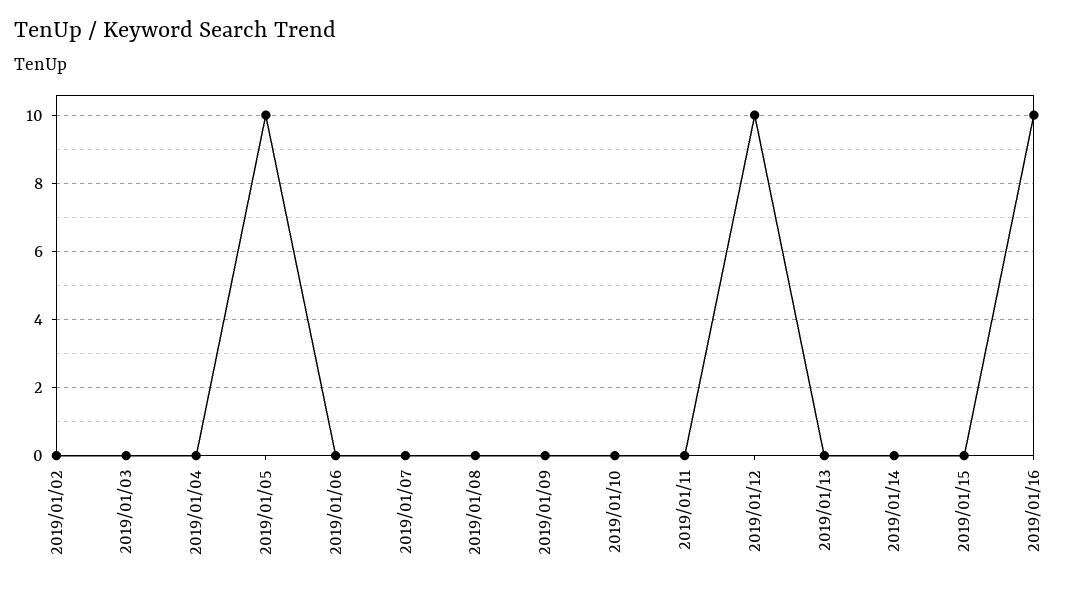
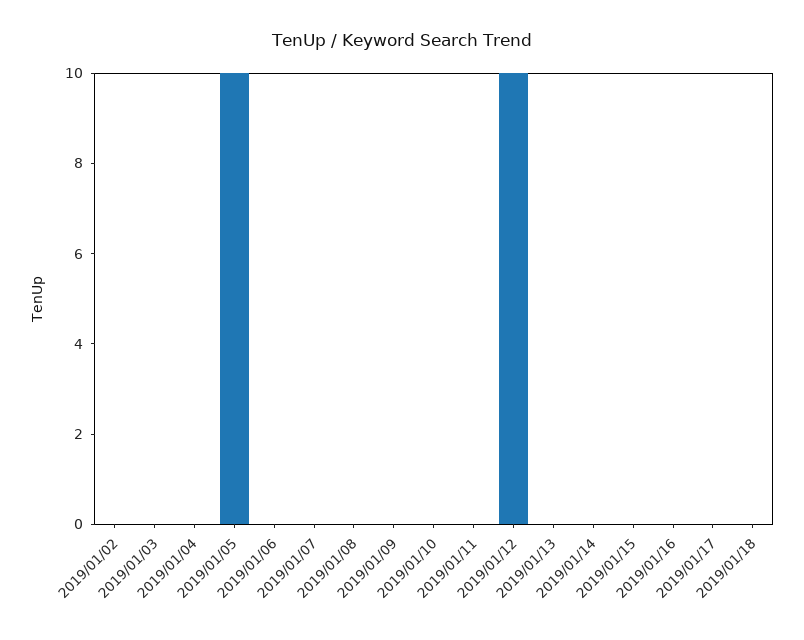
2019/01/16: 10 -> 0
2019/01/17: none -> 0
2019/01/18: none -> 0

